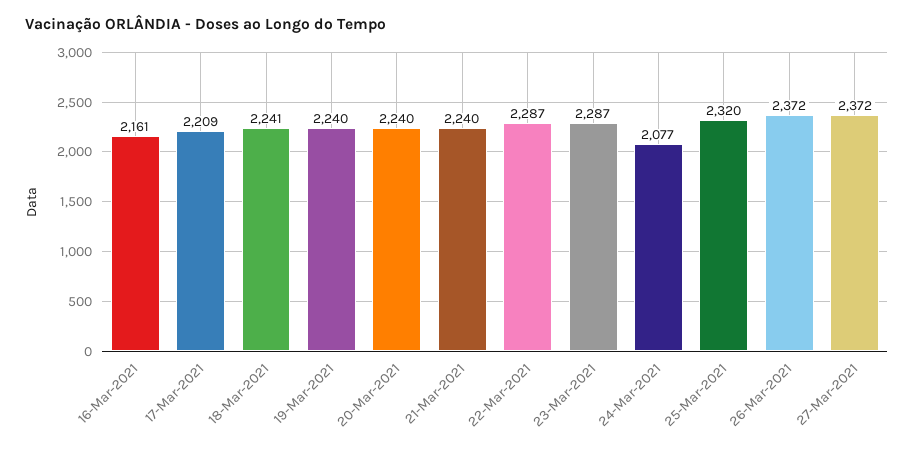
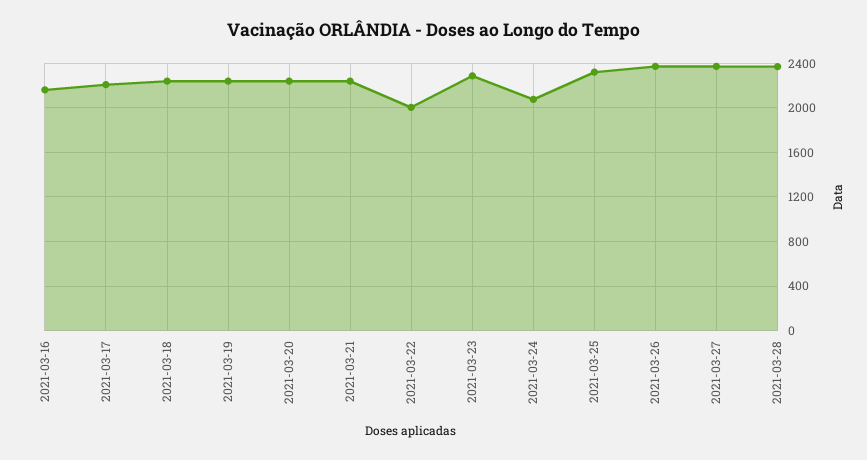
22-Mar-2021: 2287 -> 2000
2021-03-28: none -> 2400

